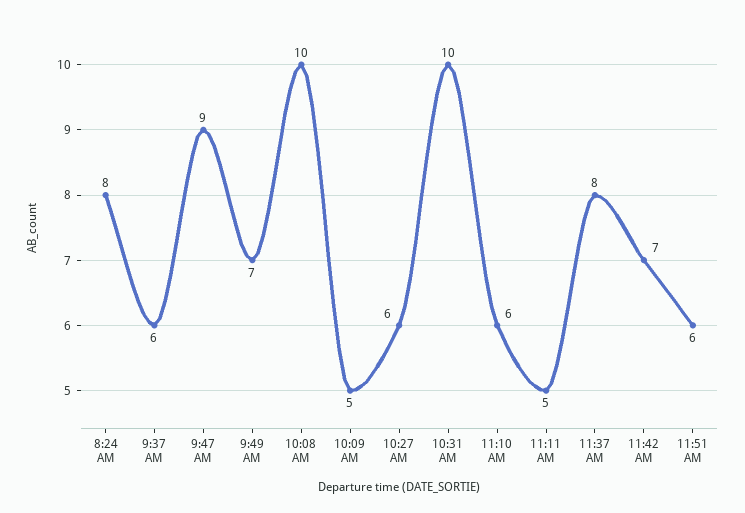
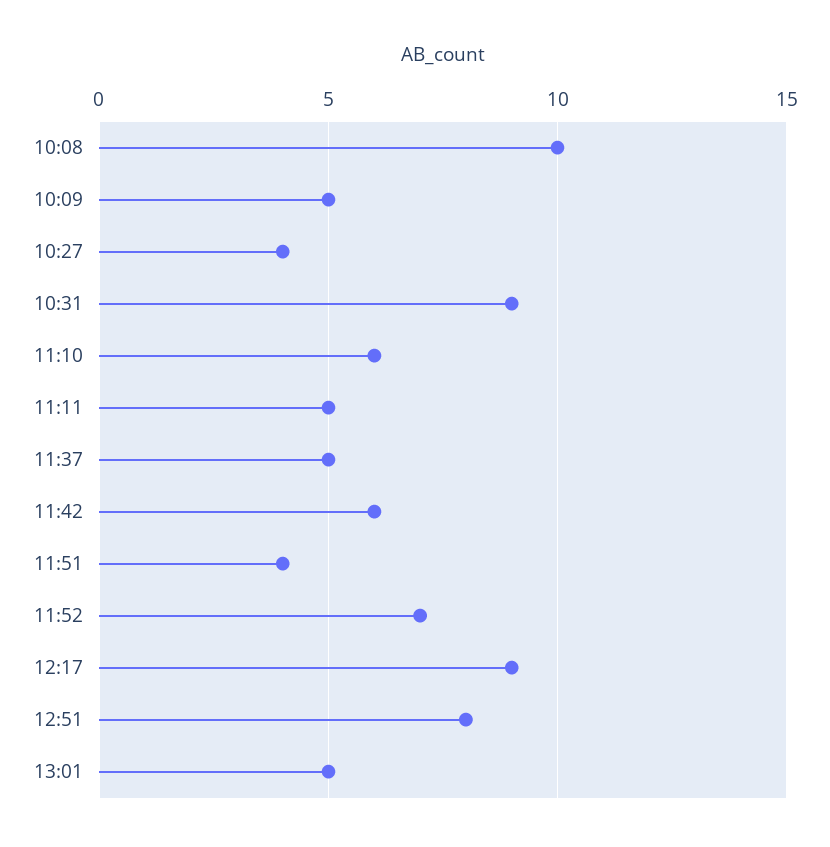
8:24 AM: 8 -> none
9:37 AM: 6 -> none
9:47 AM: 9 -> none
9:49 AM: 7 -> none
10:27 AM: 6 -> 4
10:31 AM: 10 -> 9
11:37 AM: 8 -> 5
11:42 AM: 7 -> 6
11:51 AM: 6 -> 4
11:52: none -> 7
12:17: none -> 9
12:51: none -> 8
13:01: none -> 5

